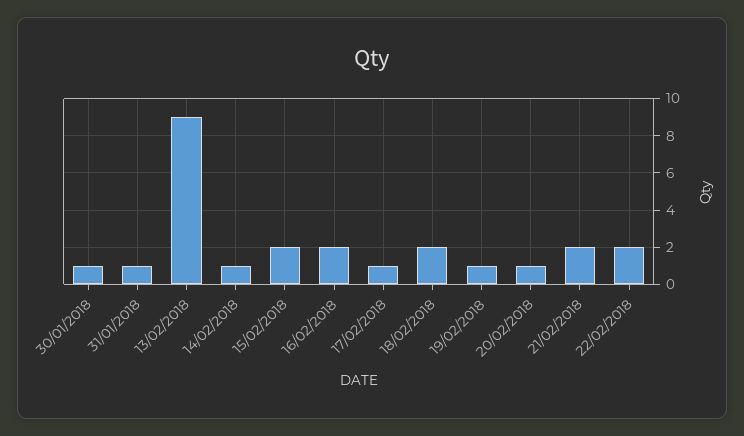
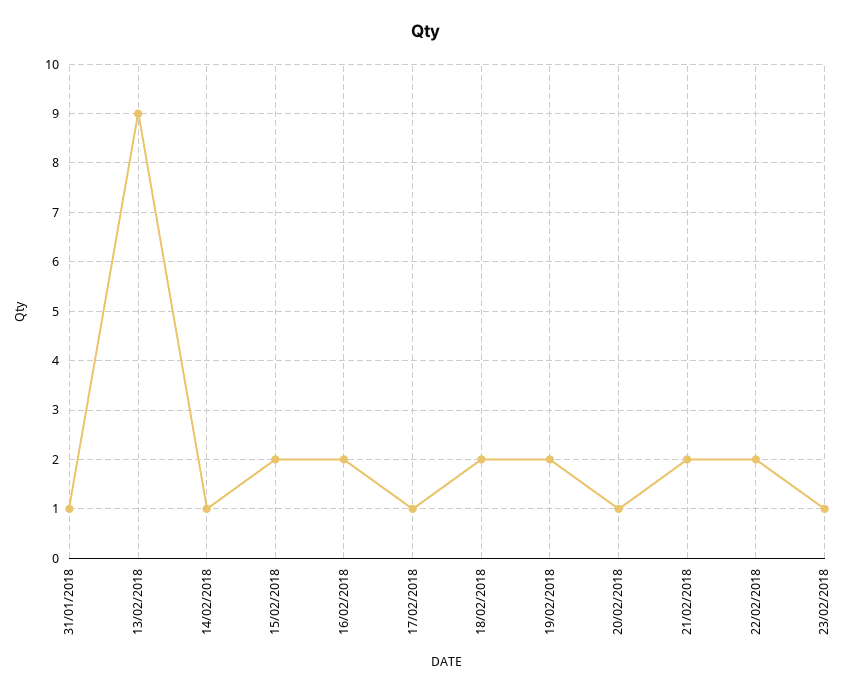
30/01/2018: 1 -> none
19/02/2018: 1 -> 2
23/02/2018: none -> 1

